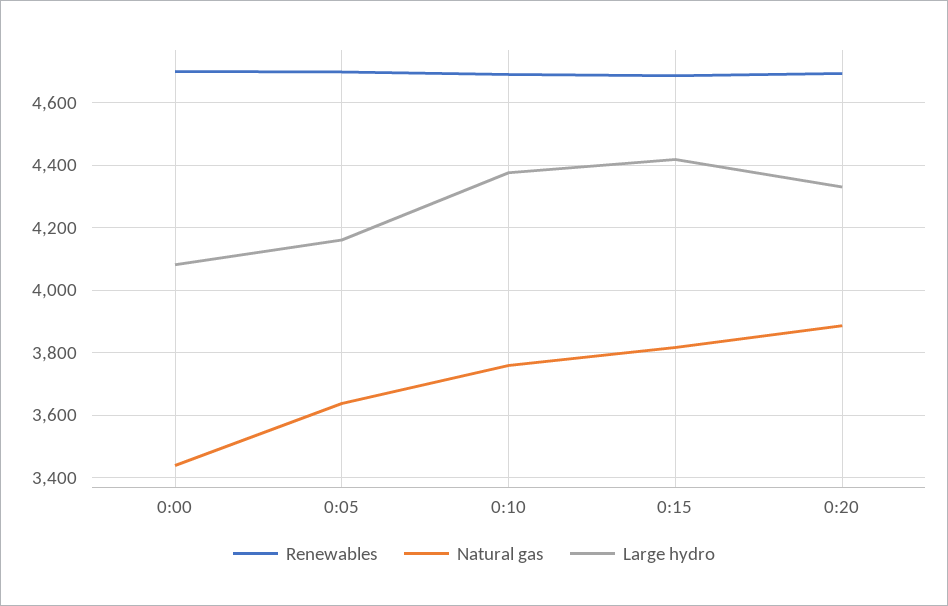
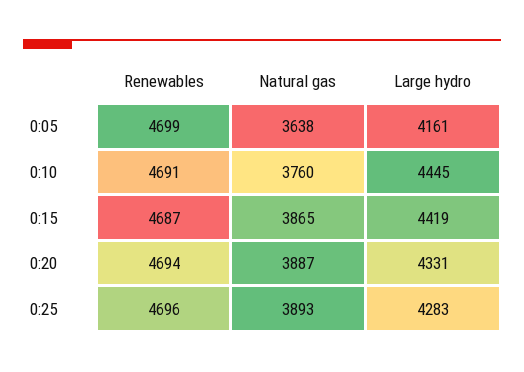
Renewables, 0:00: 4700 -> none
Natural gas, 0:00: 3440 -> none
Large hydro, 0:00: 4080 -> none
Large hydro, 0:10: 4380 -> 4445
Natural gas, 0:15: 3820 -> 3865
Renewables, 0:25: none -> 4696
Natural gas, 0:25: none -> 3893
Large hydro, 0:25: none -> 4283

